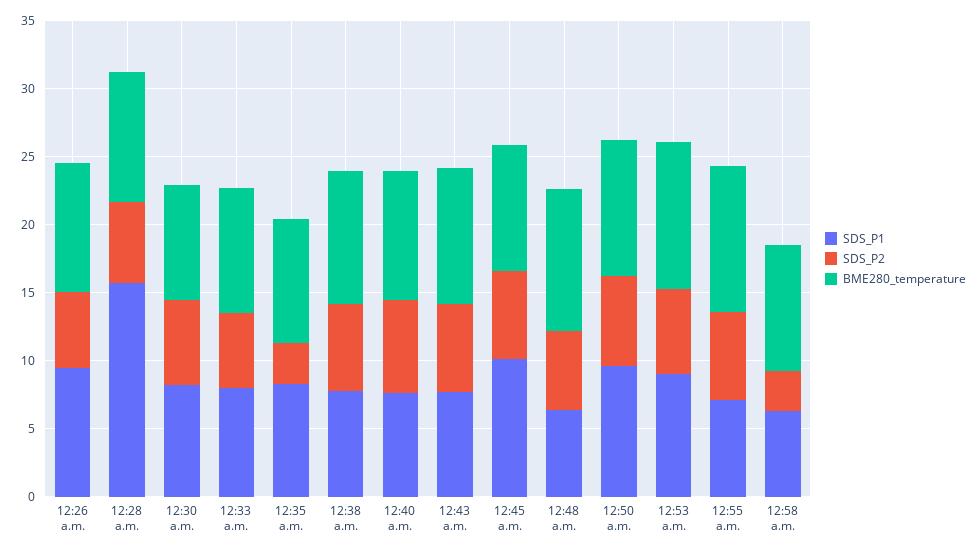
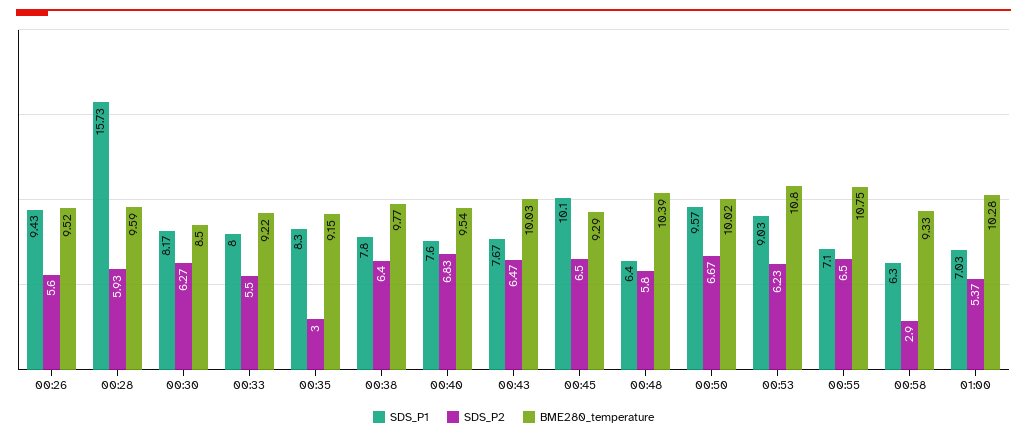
SDS_P1, 01:00: none -> 7.03
SDS_P2, 01:00: none -> 5.37
BME280_temperature, 01:00: none -> 10.28

